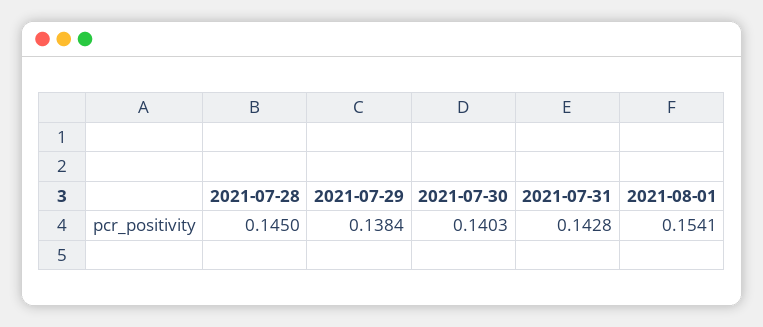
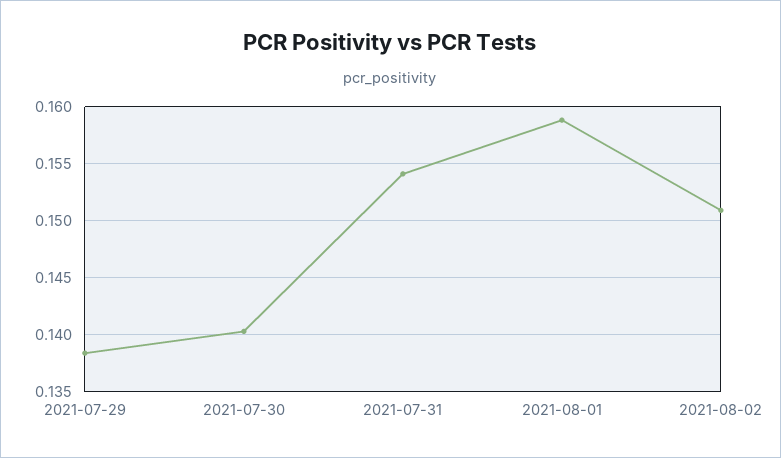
2021-07-28: 0.145 -> none
2021-07-31: 0.1428 -> 0.154
2021-08-01: 0.1541 -> 0.159
2021-08-02: none -> 0.151

